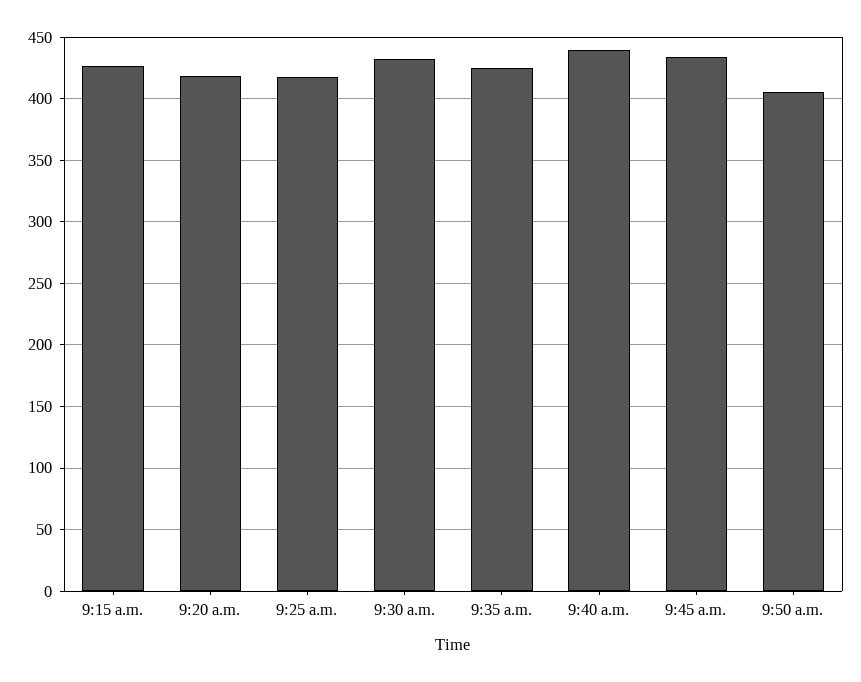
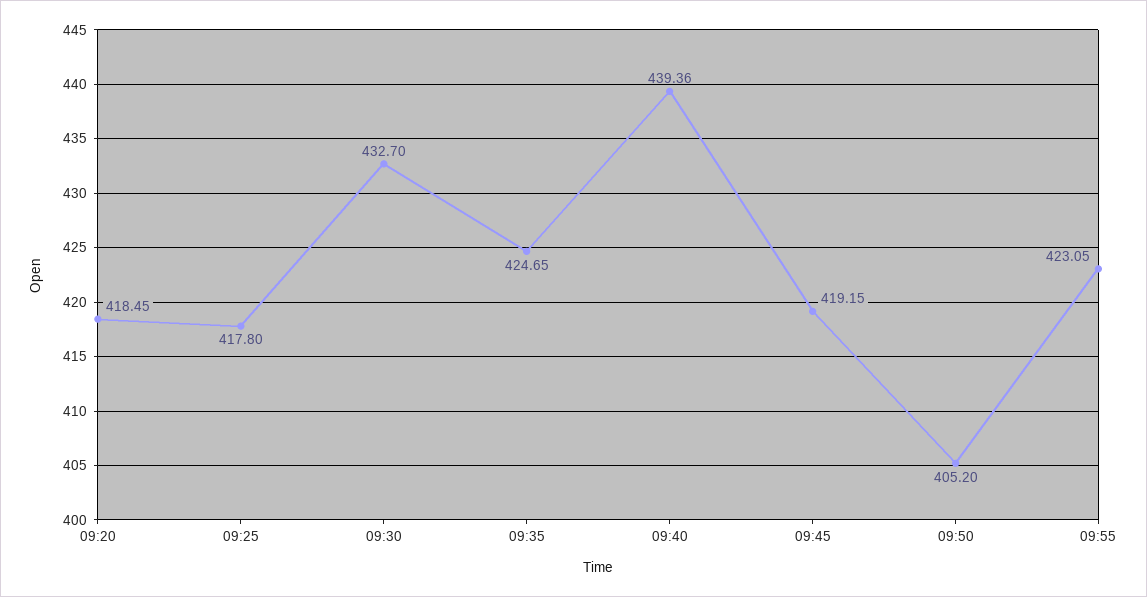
9:15 a.m.: 425 -> none
9:45 a.m.: 435 -> 419.15
09:55: none -> 423.05

